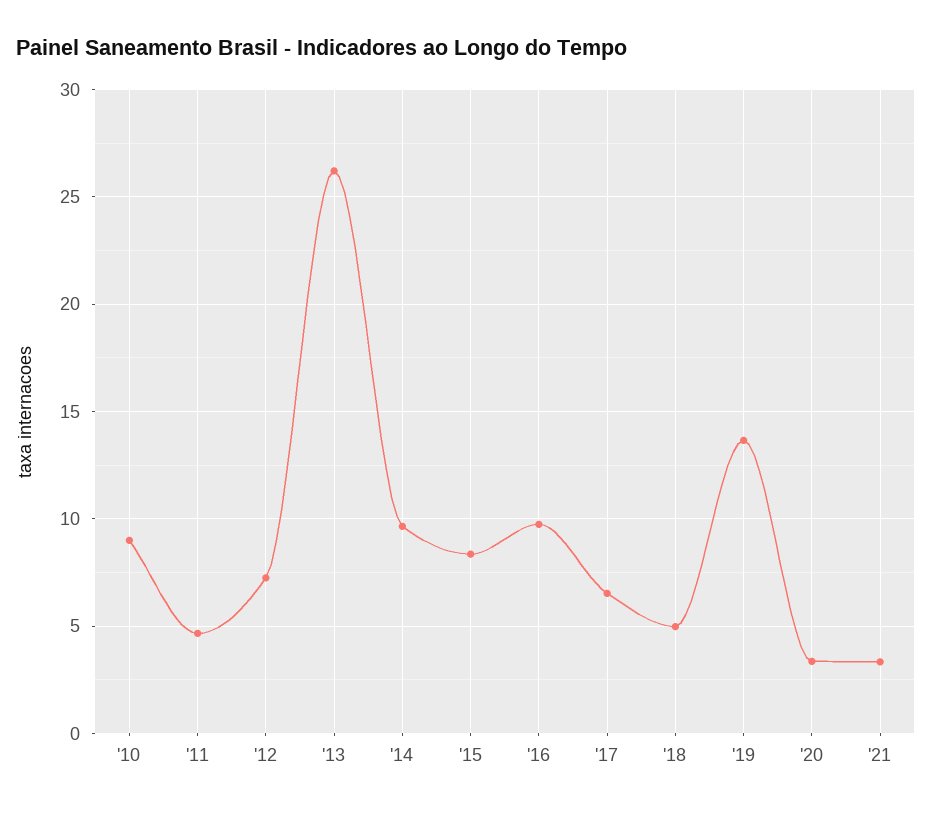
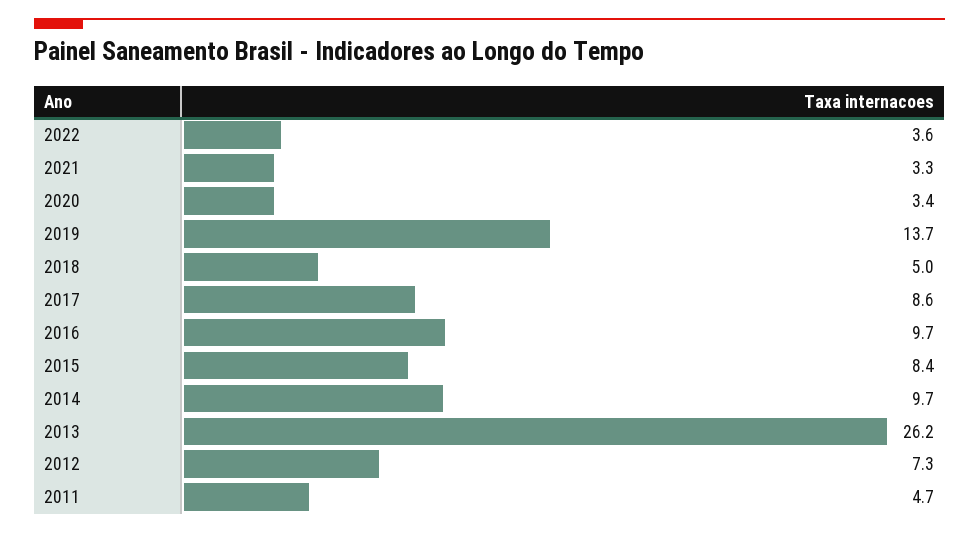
'10: 9 -> none
'17: 6.5 -> 8.6
2022: none -> 3.6

